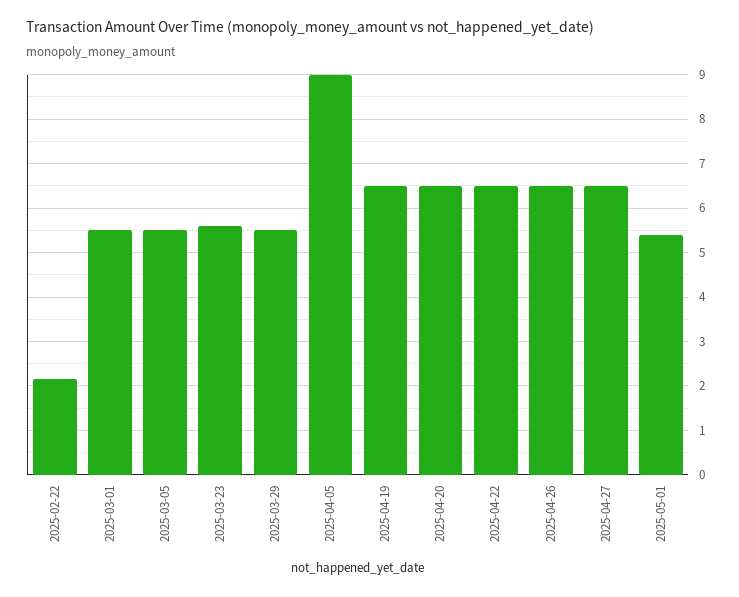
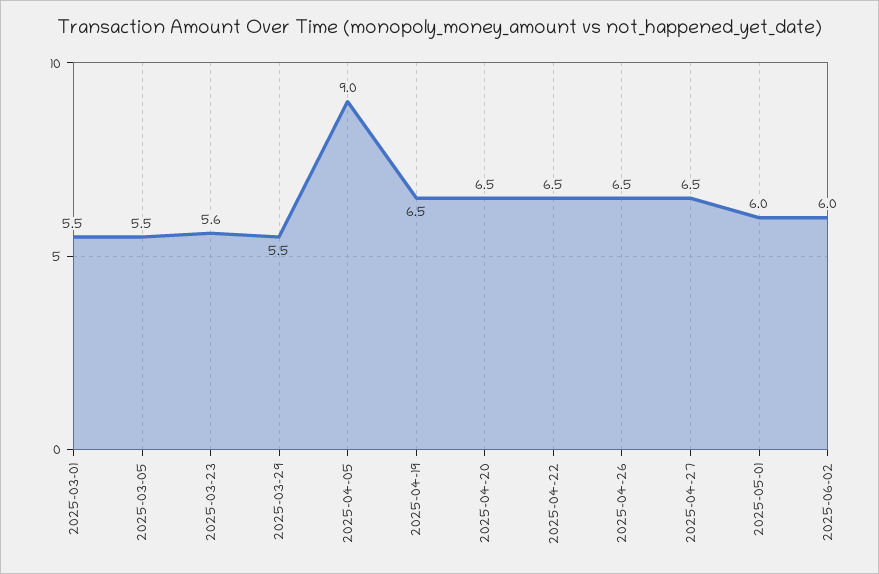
2025-02-22: 2.2 -> none
2025-05-01: 5.4 -> 6
2025-06-02: none -> 6

